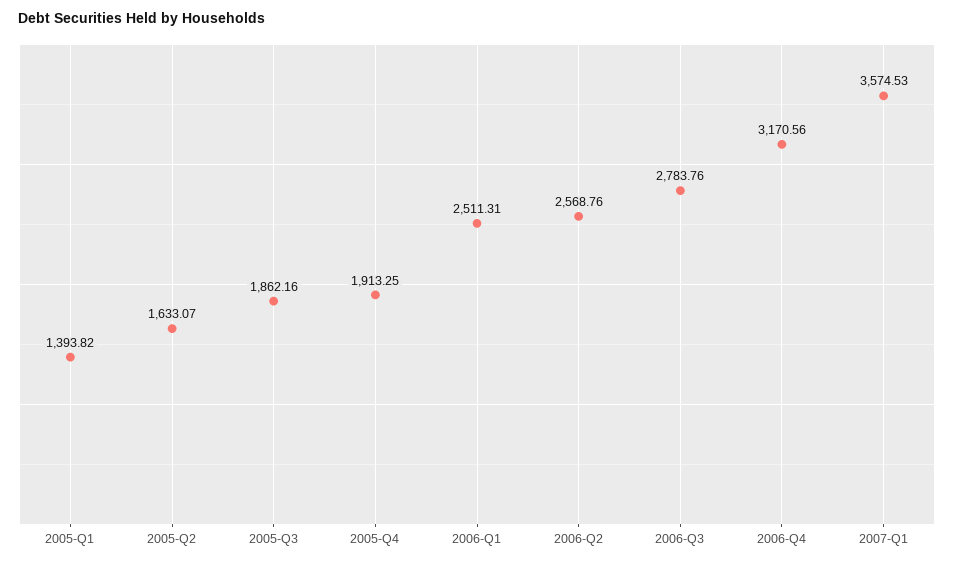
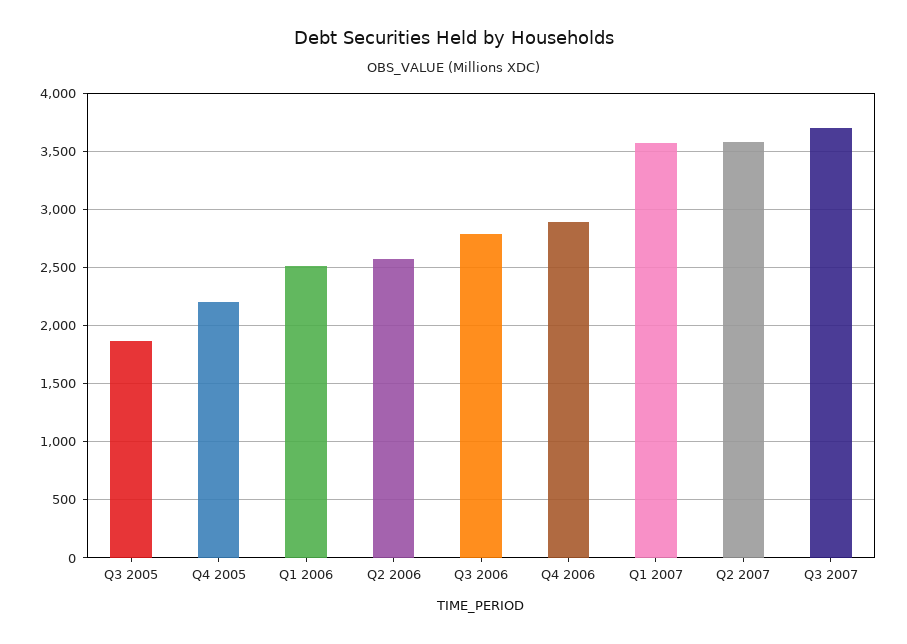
2005-Q1: 1393.82 -> none
2005-Q2: 1633.07 -> none
2005-Q4: 1913.25 -> 2200
2006-Q4: 3170.56 -> 2900
Q2 2007: none -> 3600
Q3 2007: none -> 3700

